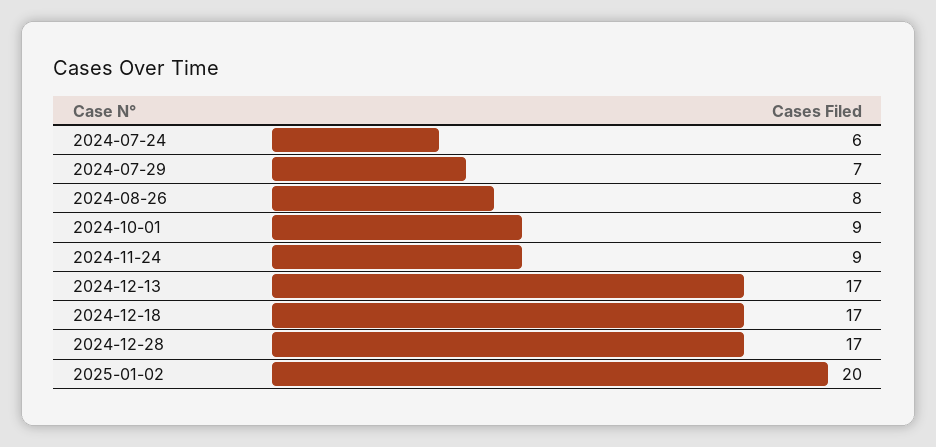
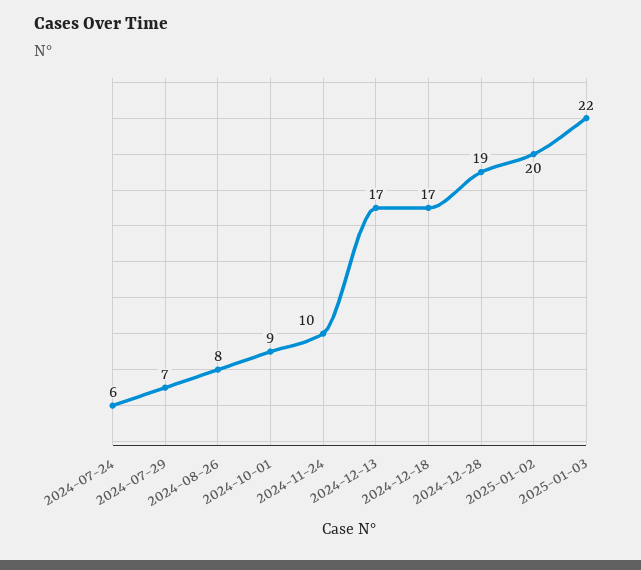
2024-11-24: 9 -> 10
2024-12-28: 17 -> 19
2025-01-03: none -> 22

